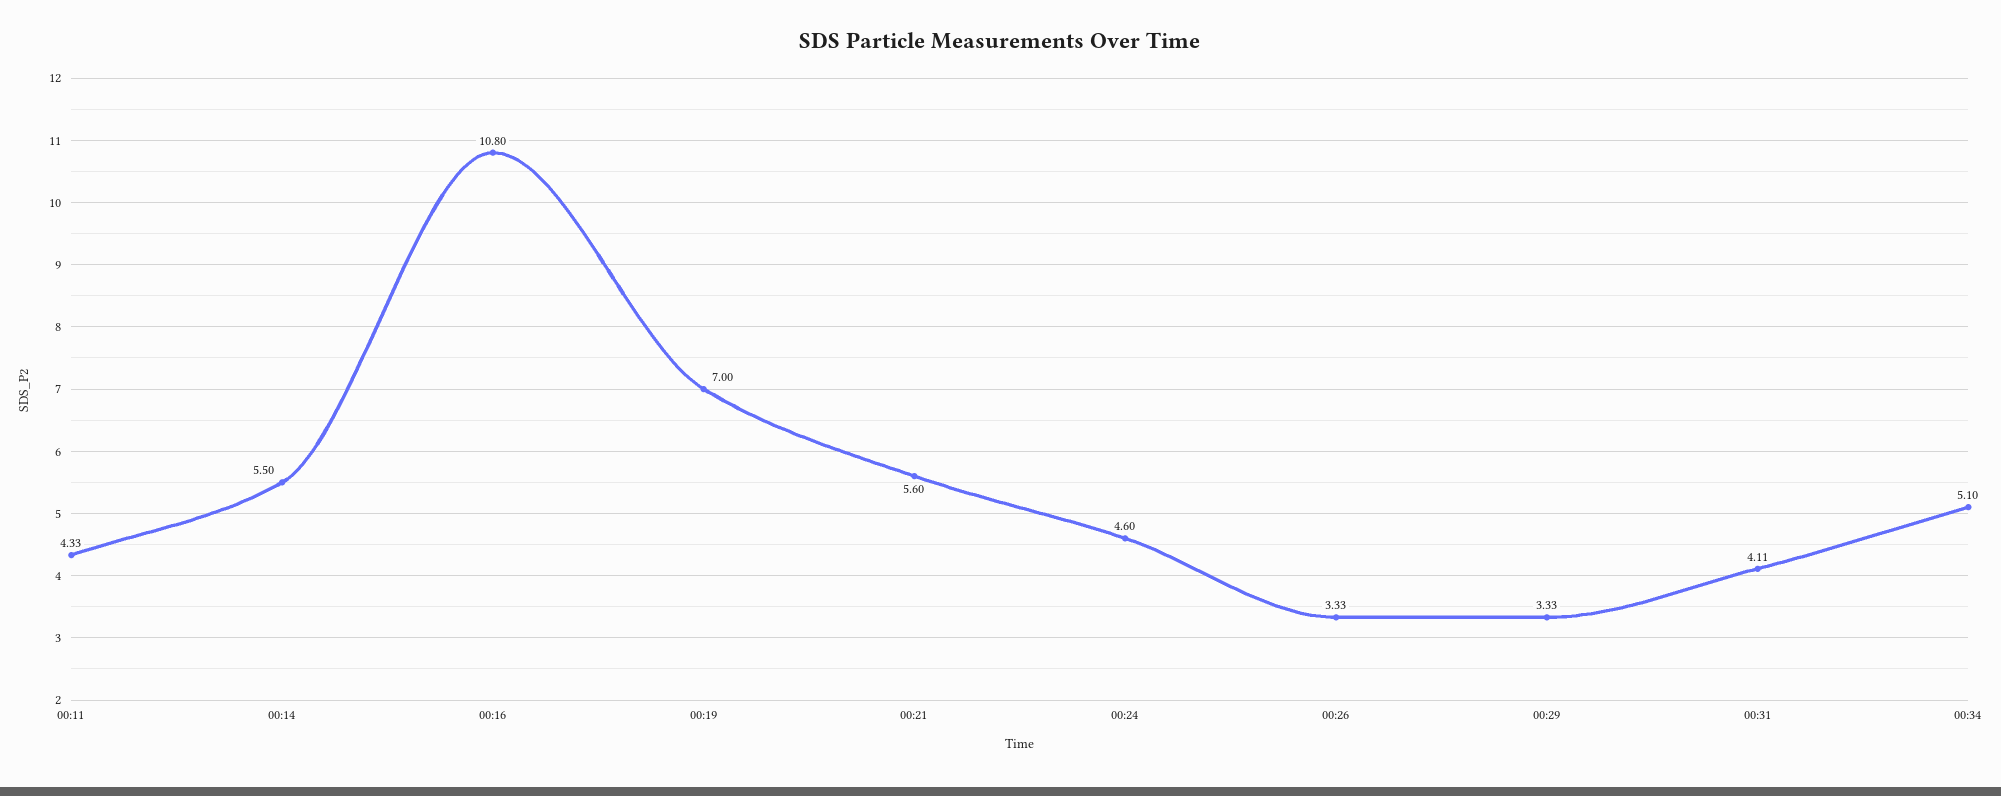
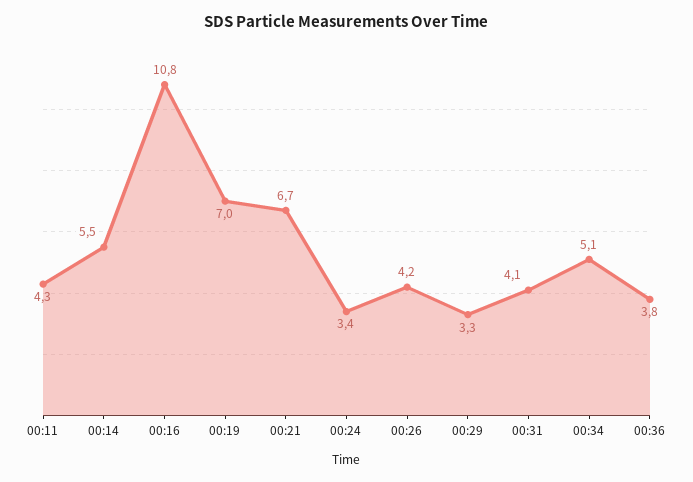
00:21: 5.6 -> 6.7
00:24: 4.6 -> 3.4
00:26: 3.33 -> 4.2
00:36: none -> 3.8

